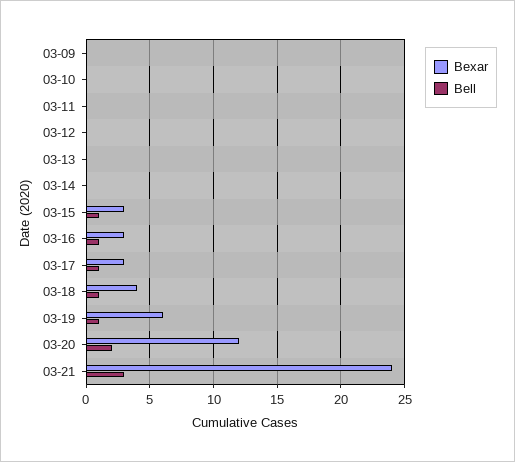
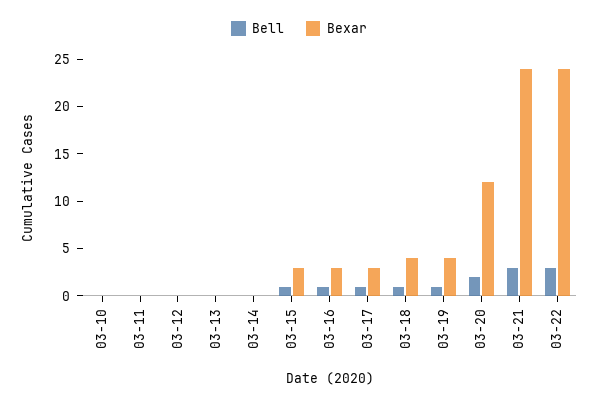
Bexar, 03-09: 0 -> none
Bell, 03-09: 0 -> none
Bexar, 03-19: 6 -> 4
Bell, 03-22: none -> 3
Bexar, 03-22: none -> 24

